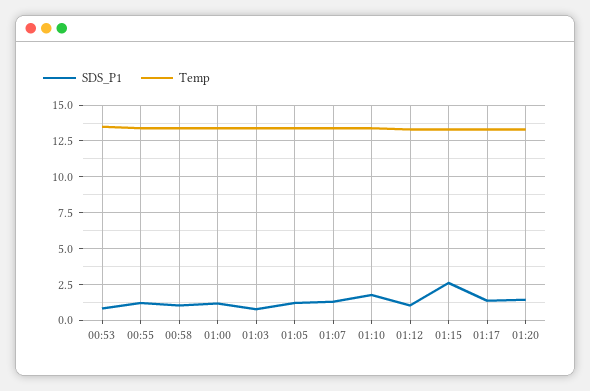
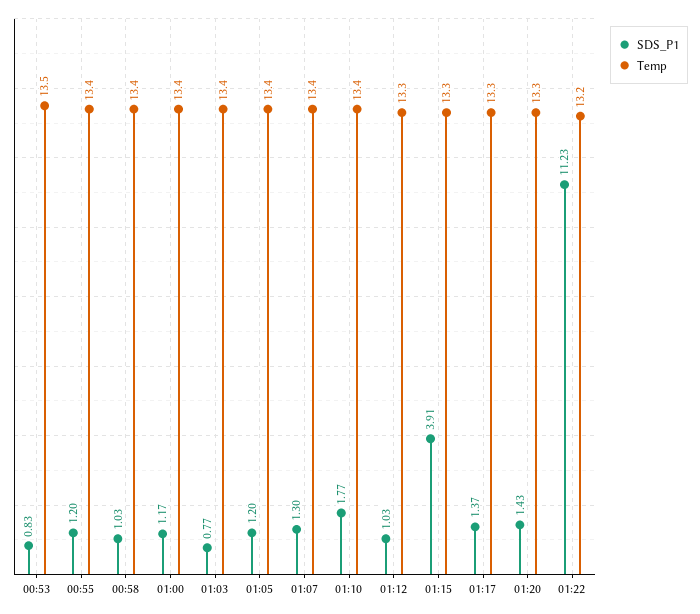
SDS_P1, 01:15: 2.5 -> 3.91
SDS_P1, 01:22: none -> 11.23
Temp, 01:22: none -> 13.2

